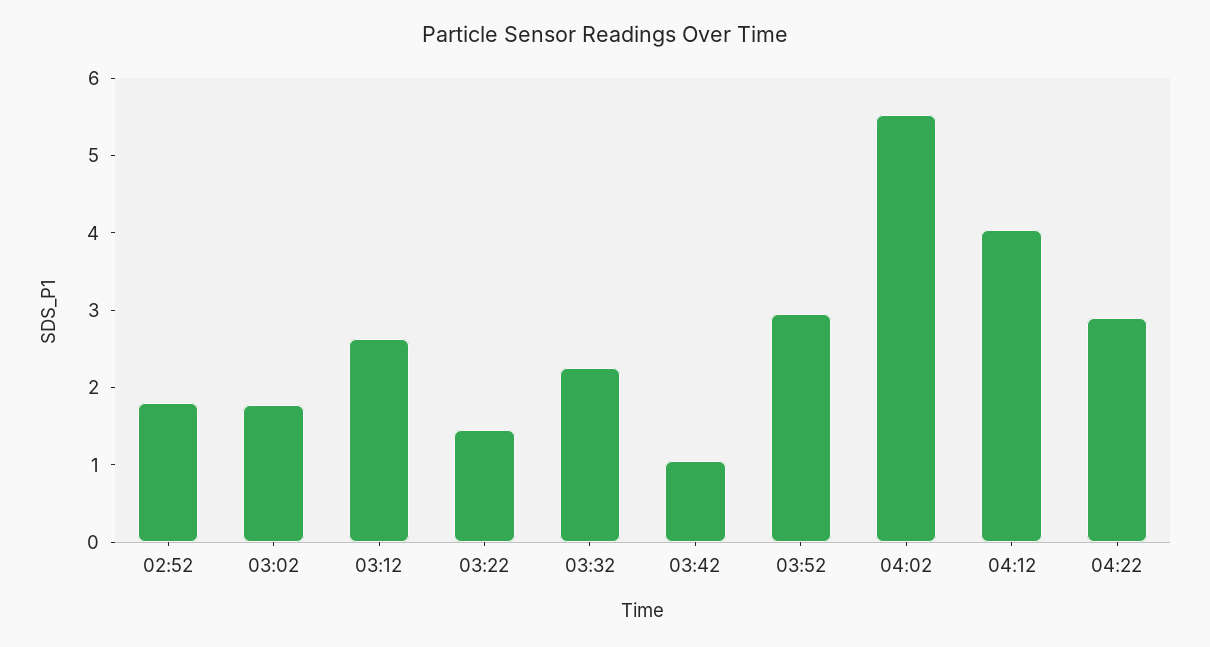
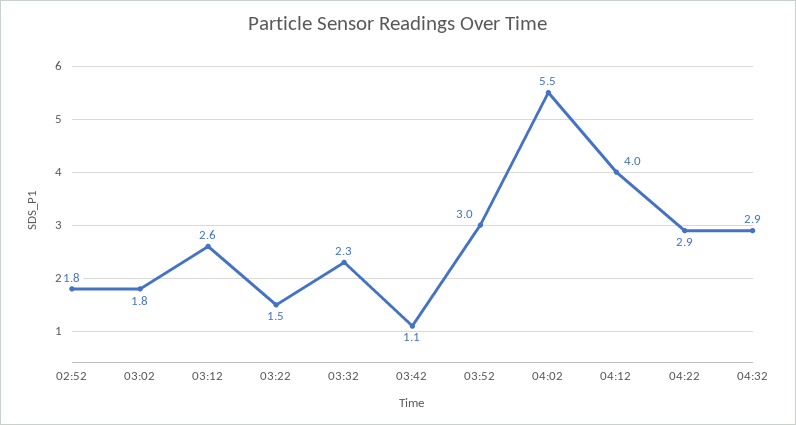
04:32: none -> 2.9

